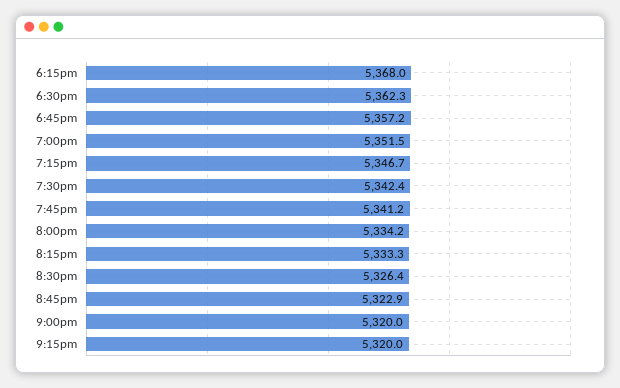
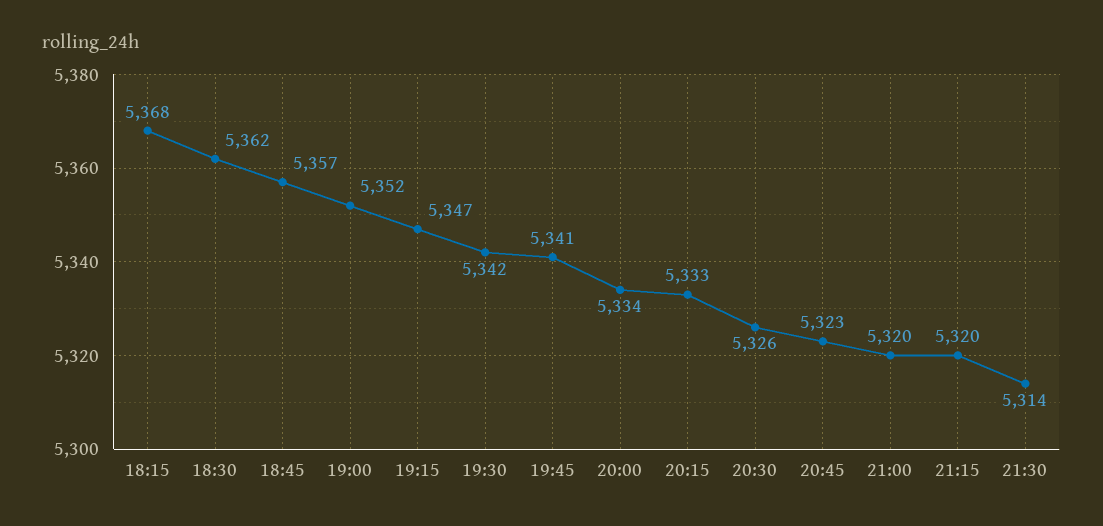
21:30: none -> 5314

